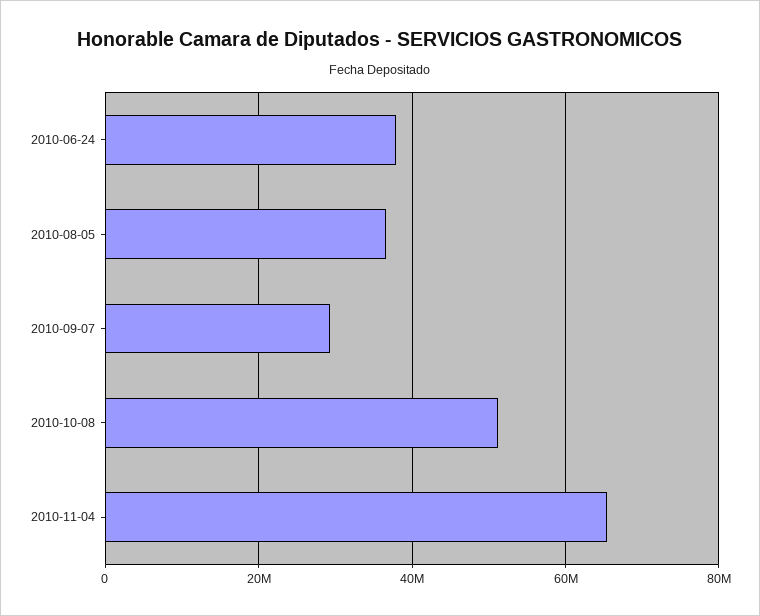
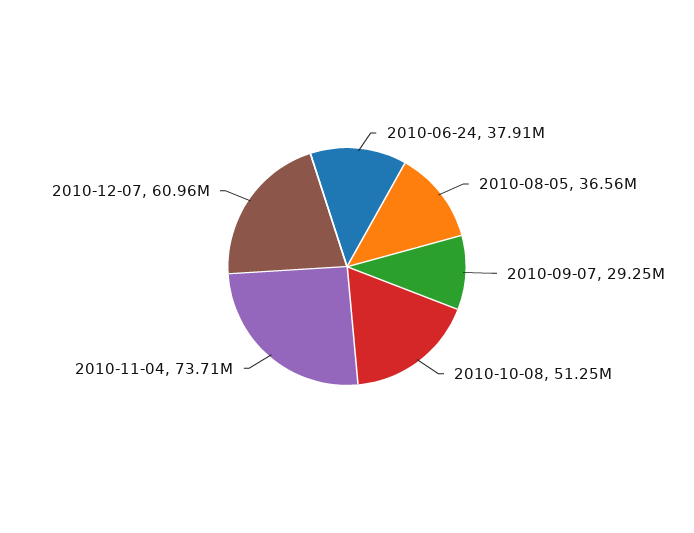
2010-11-04: 66000000 -> 73710000
2010-12-07: none -> 60960000

